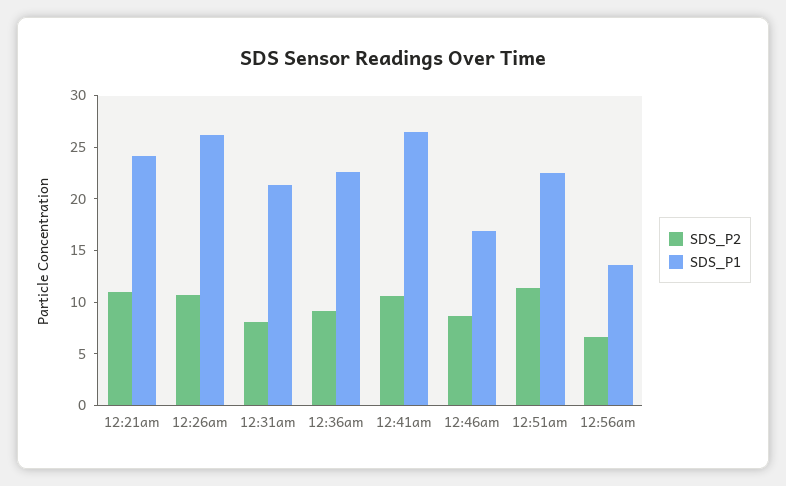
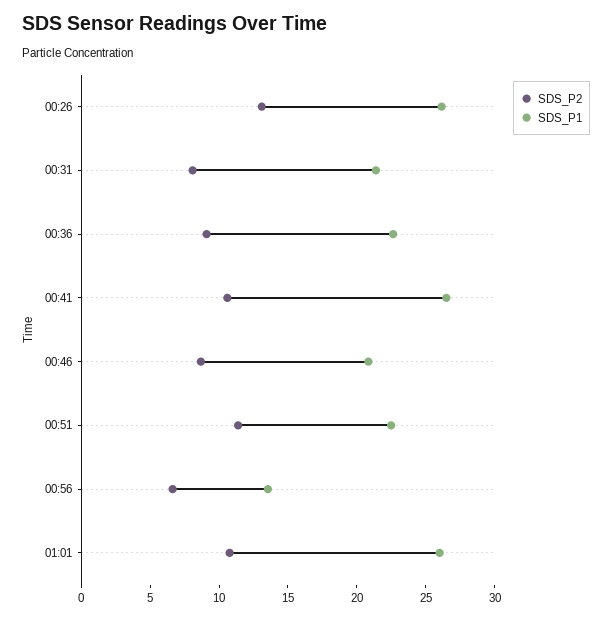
SDS_P2, 12:21am: 11 -> none
SDS_P1, 12:21am: 24 -> none
SDS_P2, 12:26am: 11 -> 13
SDS_P1, 12:46am: 17 -> 21
SDS_P2, 01:01: none -> 11
SDS_P1, 01:01: none -> 26

